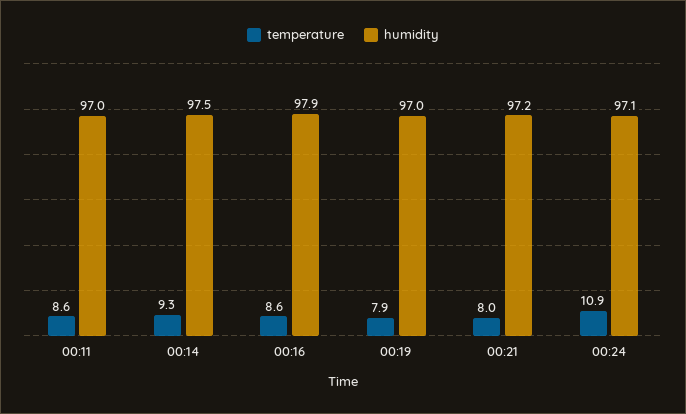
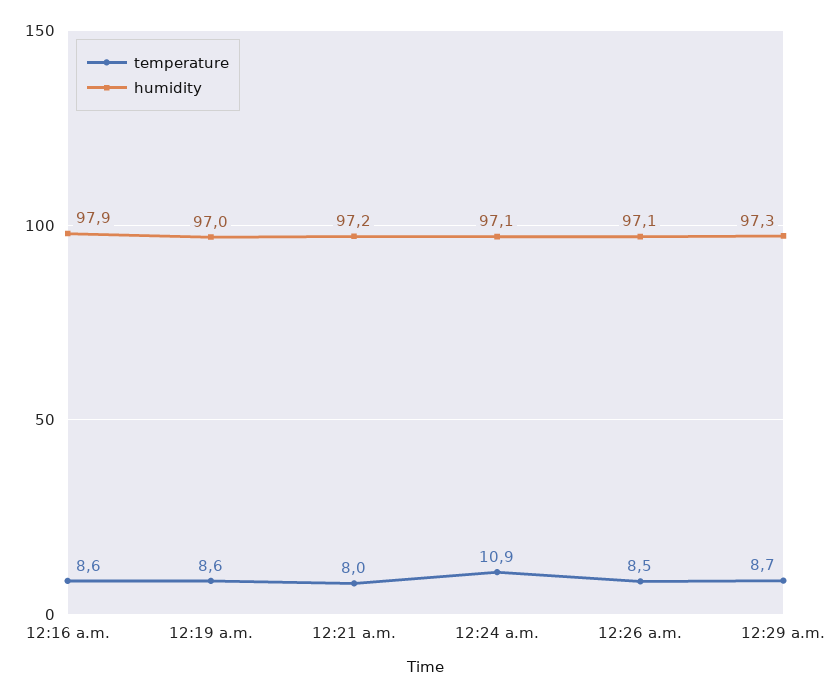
temperature, 00:11: 8.6 -> none
humidity, 00:11: 97 -> none
temperature, 00:14: 9.3 -> none
humidity, 00:14: 97.5 -> none
temperature, 00:19: 7.9 -> 8.6
temperature, 12:26 a.m.: none -> 8.5
humidity, 12:26 a.m.: none -> 97.1
temperature, 12:29 a.m.: none -> 8.7
humidity, 12:29 a.m.: none -> 97.3

